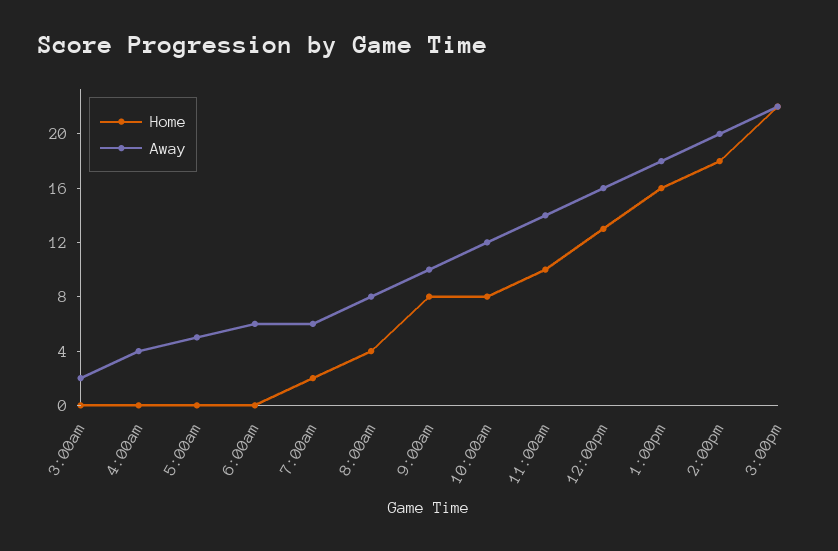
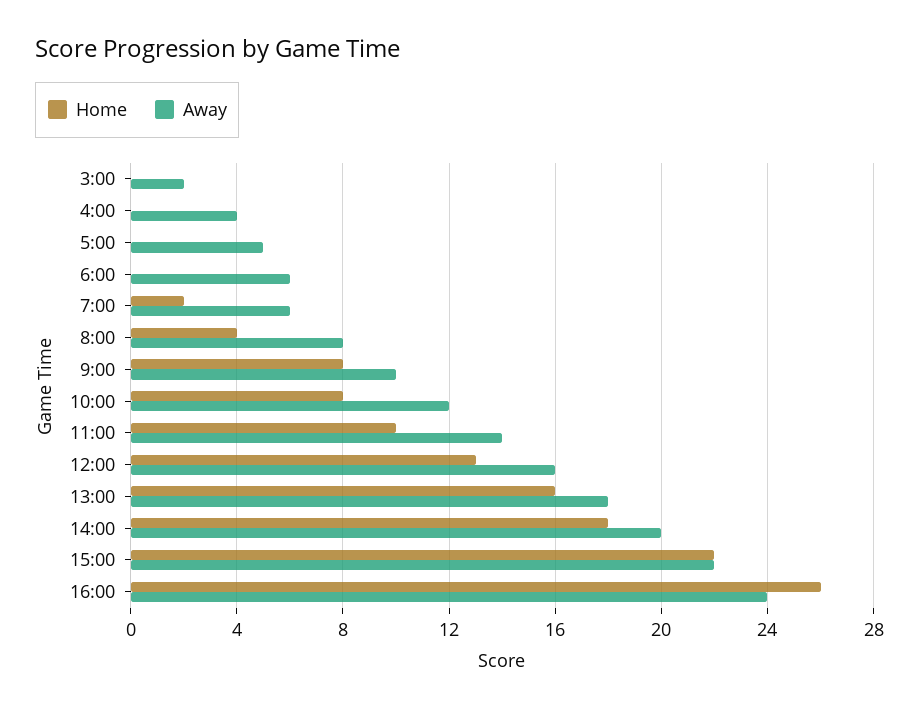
Home, 16:00: none -> 26
Away, 16:00: none -> 24

